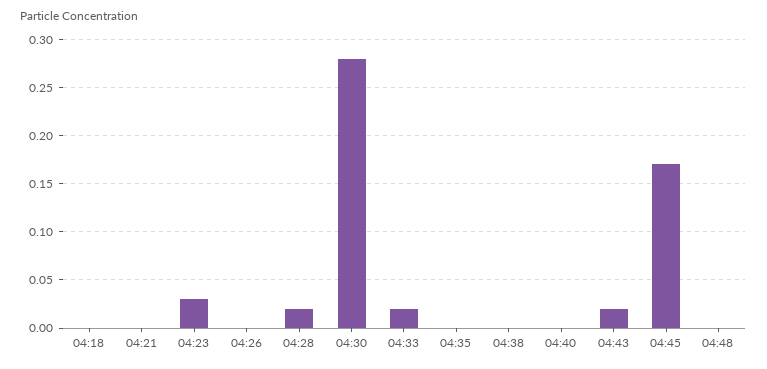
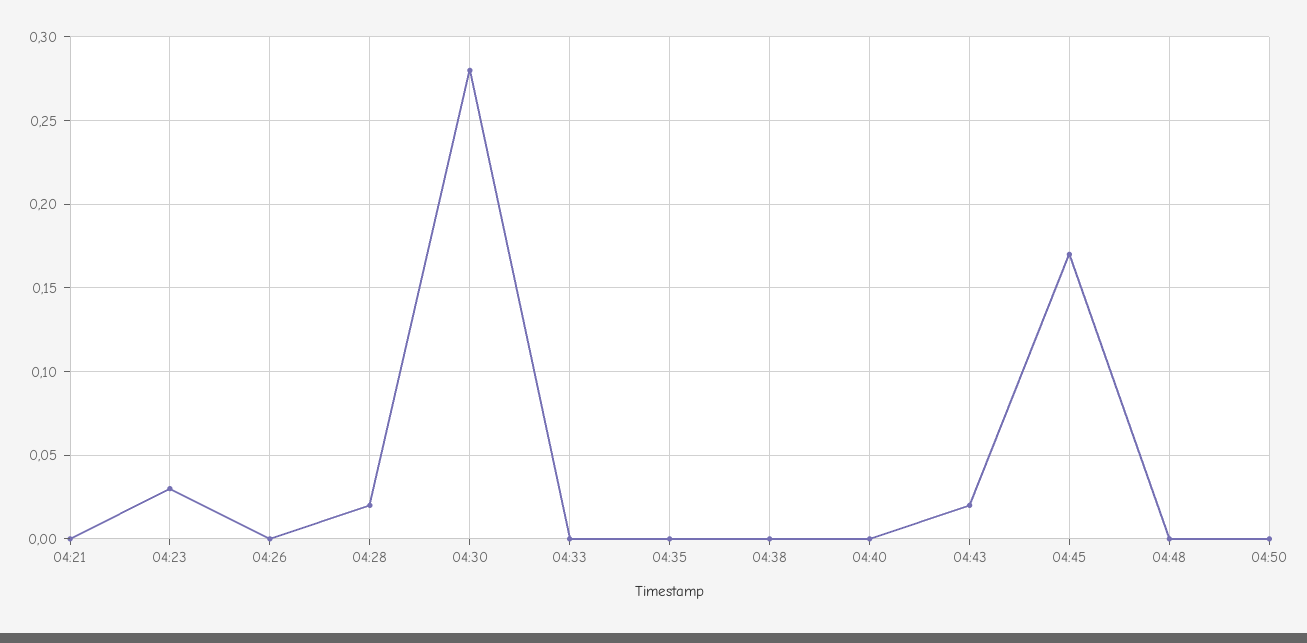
04:18: 0 -> none
04:33: 0.02 -> 0
04:50: none -> 0

